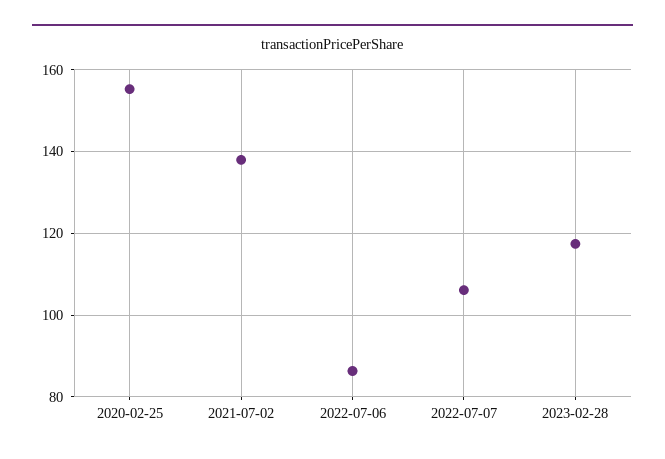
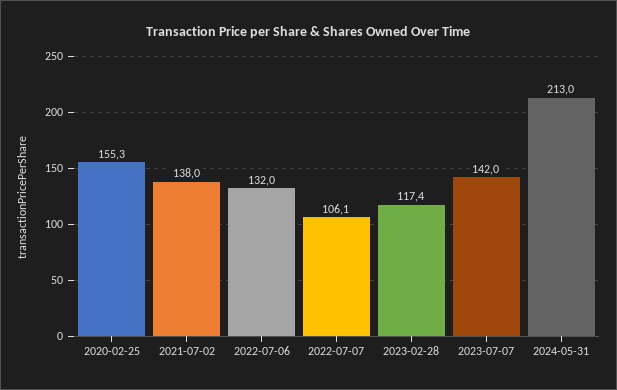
2022-07-06: 86 -> 132
2023-07-07: none -> 142
2024-05-31: none -> 213

